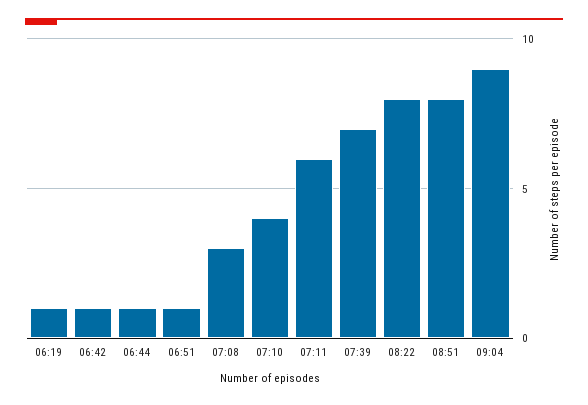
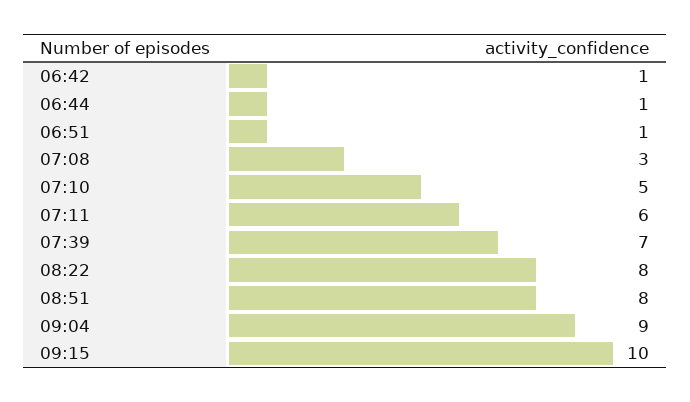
06:19: 1 -> none
07:10: 4 -> 5
09:15: none -> 10

